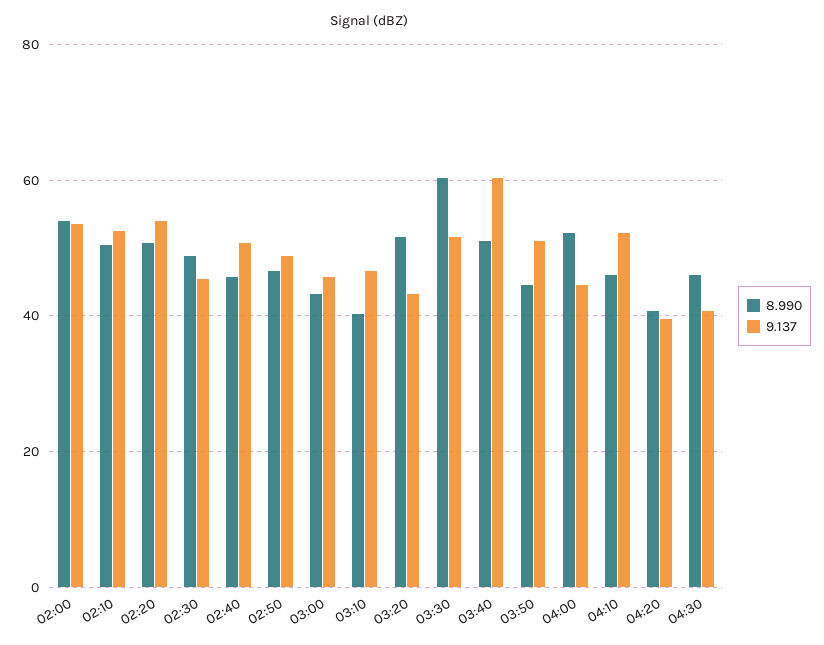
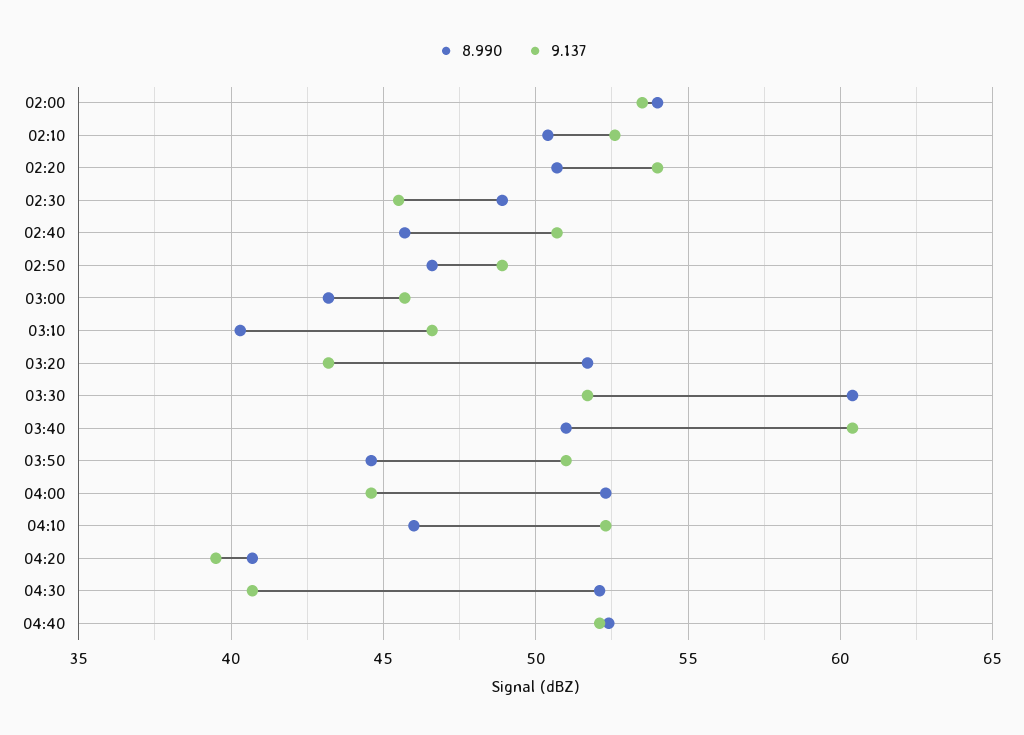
8.990, 04:30: 46 -> 52
8.990, 04:40: none -> 52.5
9.137, 04:40: none -> 52

